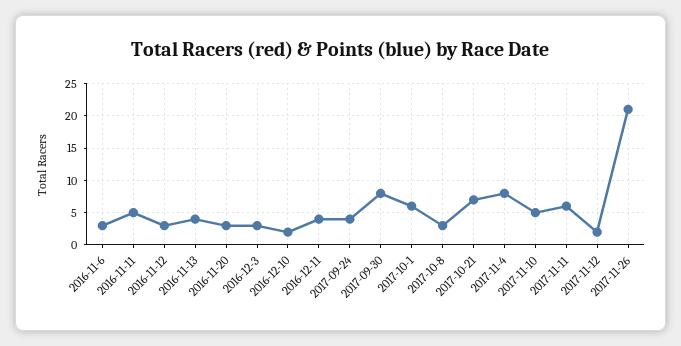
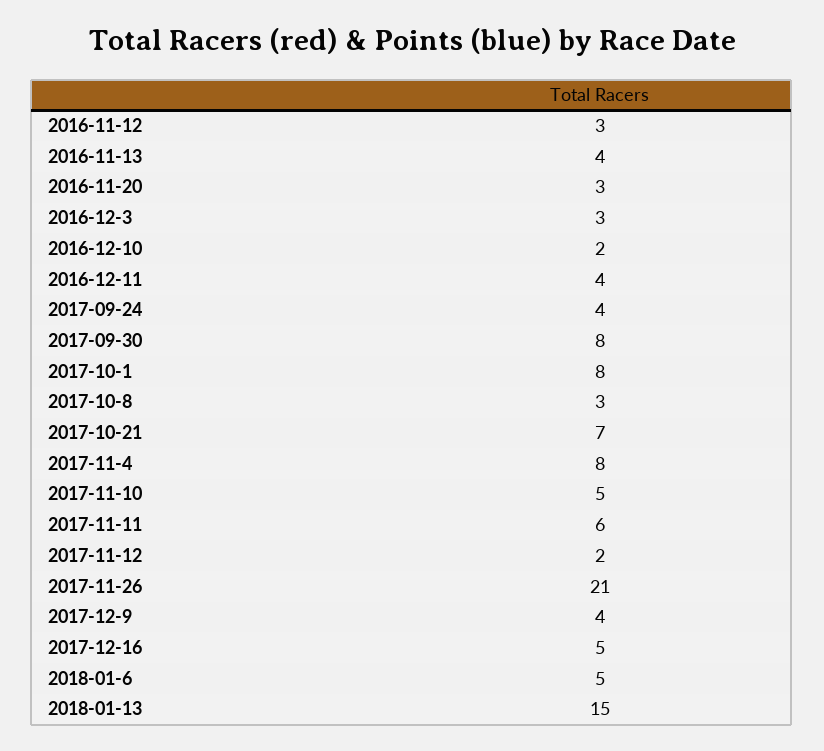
2016-11-6: 3 -> none
2016-11-11: 5 -> none
2017-10-1: 6 -> 8
2017-12-9: none -> 4
2017-12-16: none -> 5
2018-01-6: none -> 5
2018-01-13: none -> 15

